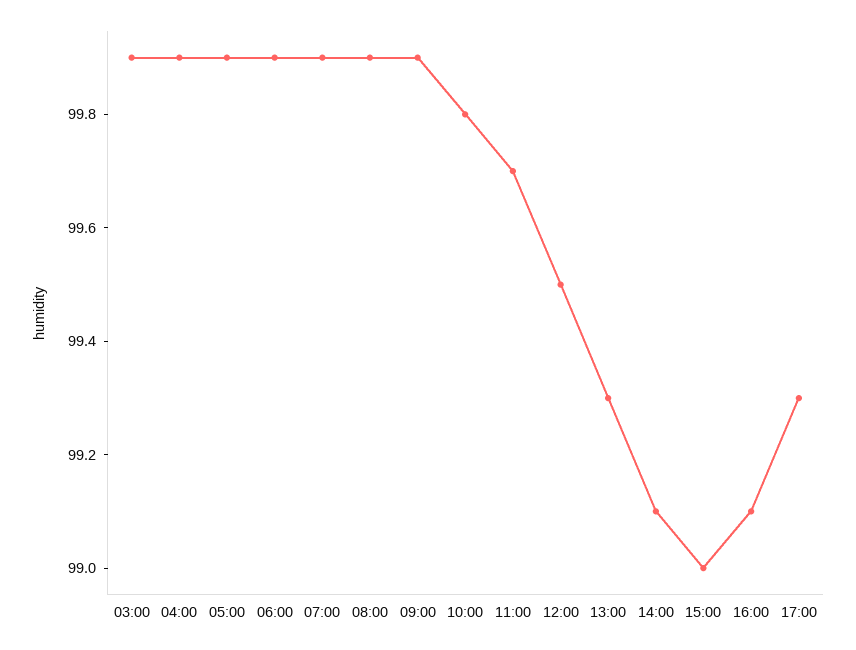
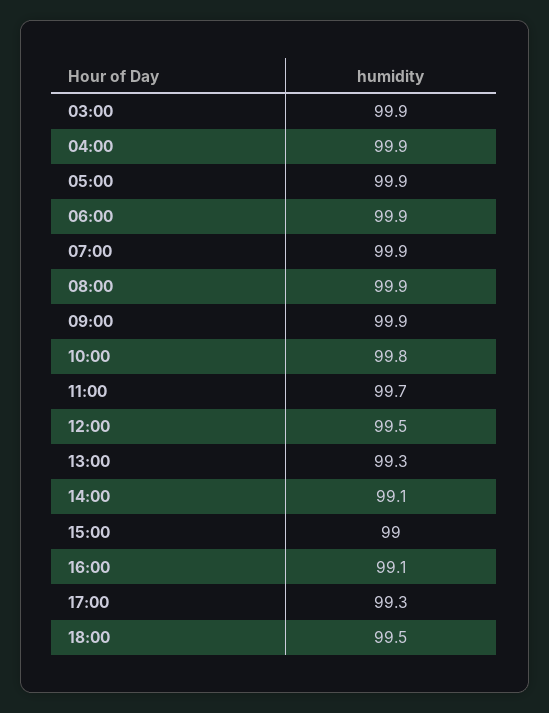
18:00: none -> 99.5

